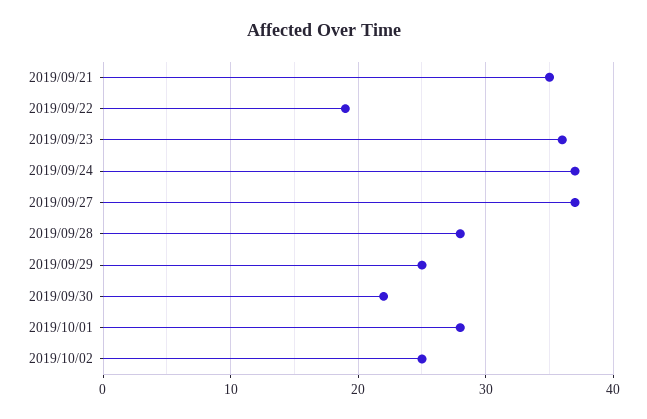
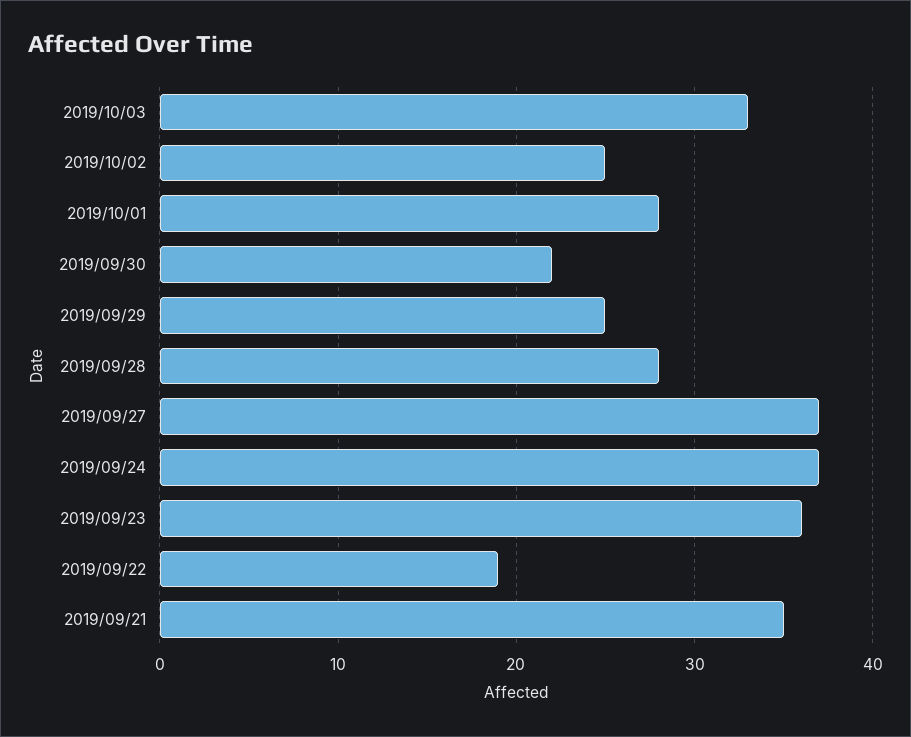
2019/10/03: none -> 33

